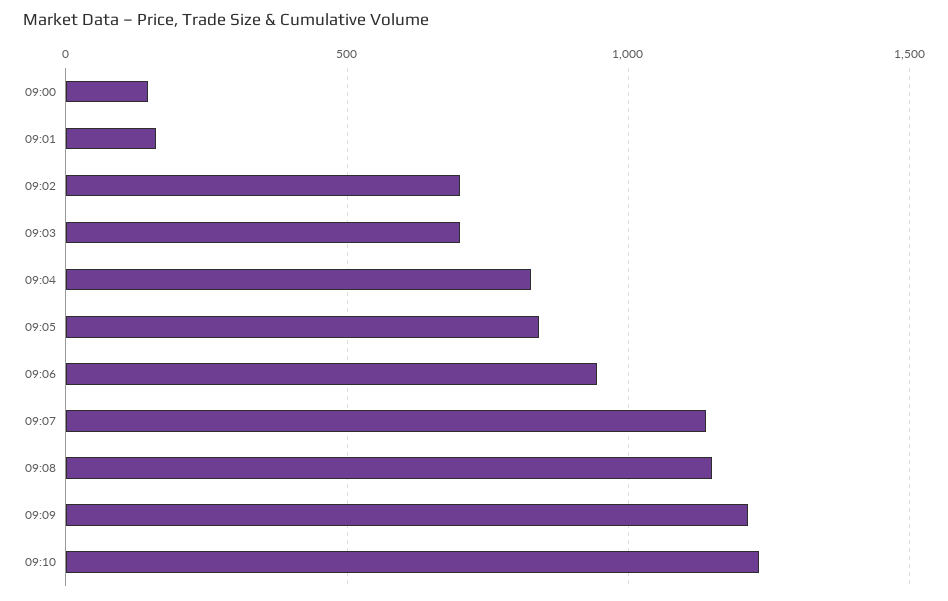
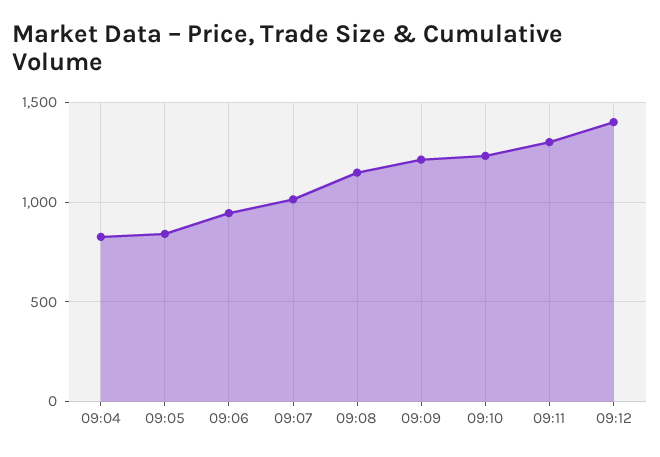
09:00: 150 -> none
09:01: 150 -> none
09:02: 700 -> none
09:03: 700 -> none
09:07: 1150 -> 1000
09:11: none -> 1300
09:12: none -> 1400

